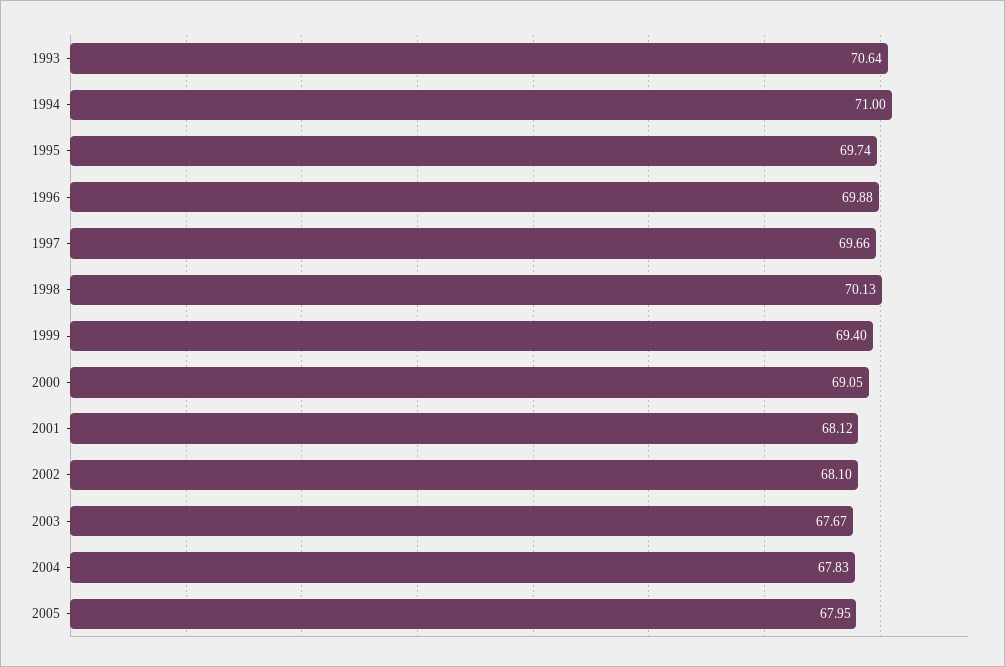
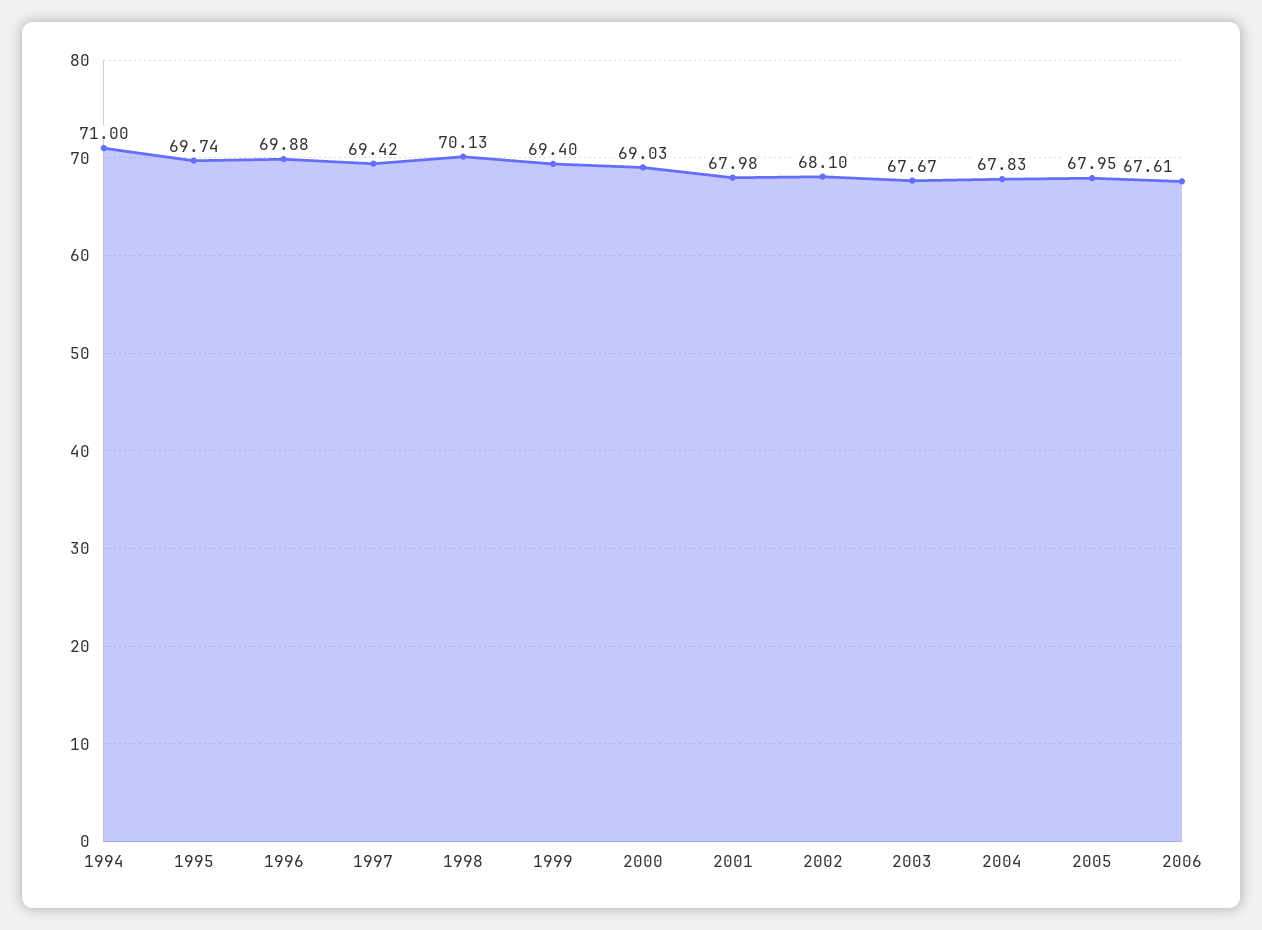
1993: 70.64 -> none
1997: 69.66 -> 69.42
2000: 69.05 -> 69.03
2001: 68.12 -> 67.98
2006: none -> 67.61

